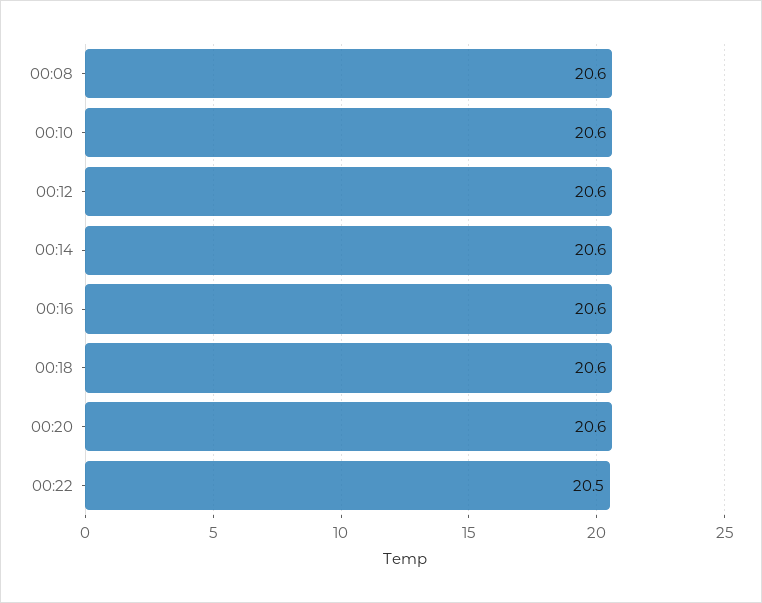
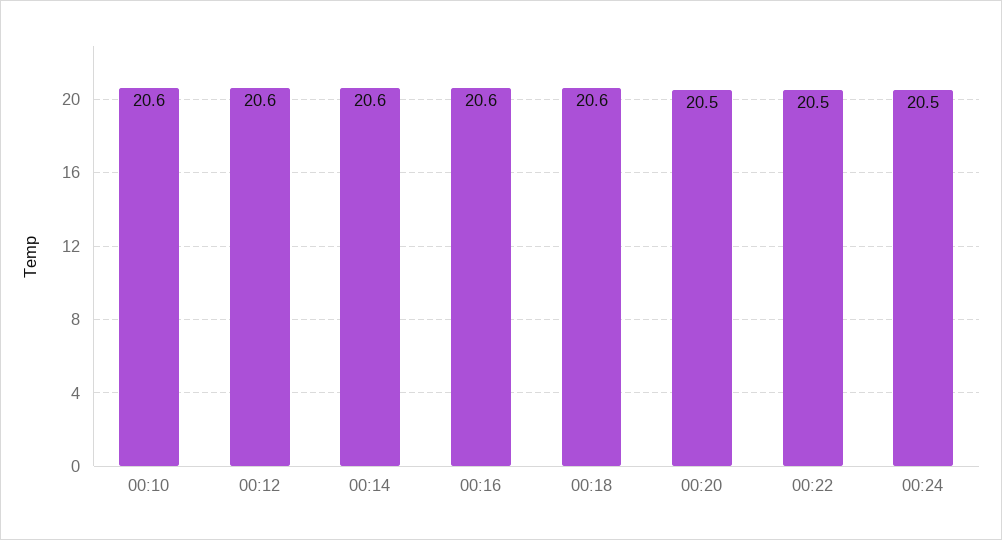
00:08: 20.6 -> none
00:20: 20.6 -> 20.5
00:24: none -> 20.5

